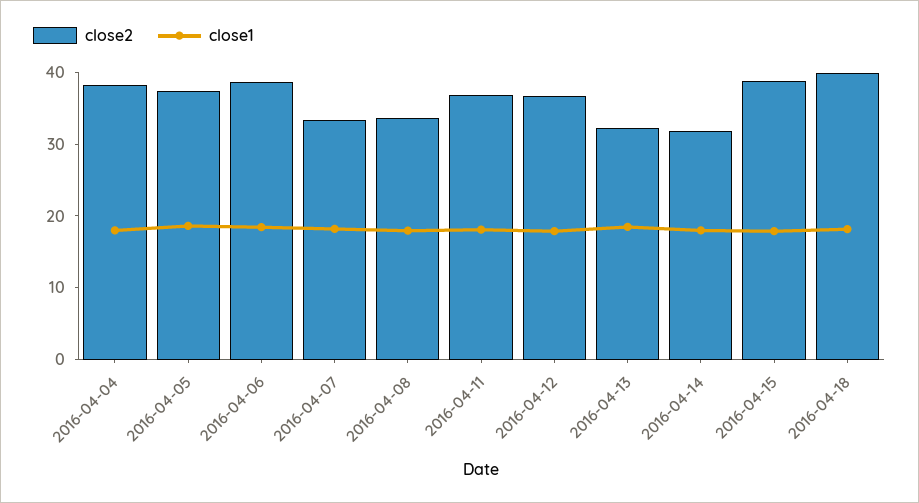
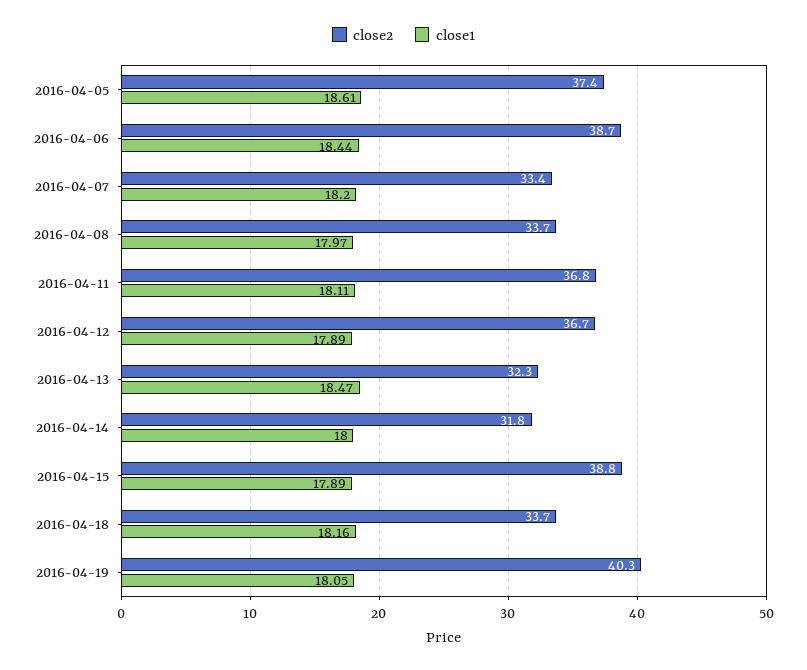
close2, 2016-04-04: 38 -> none
close1, 2016-04-04: 18 -> none
close2, 2016-04-18: 40 -> 33.7
close2, 2016-04-19: none -> 40.3
close1, 2016-04-19: none -> 18.05

